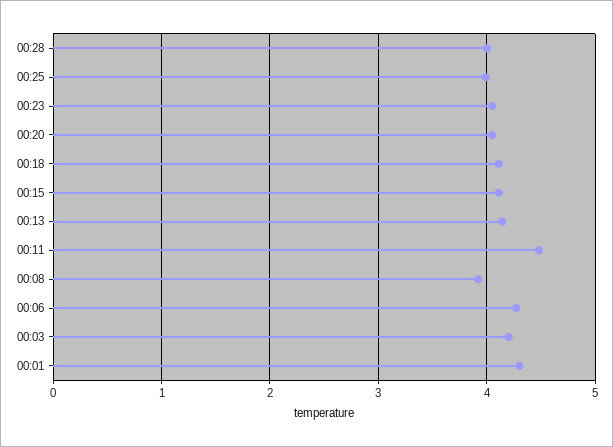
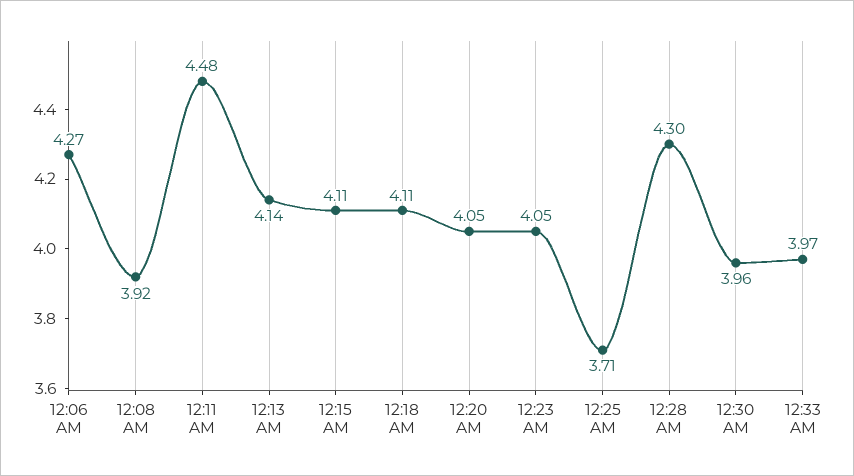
00:28: 4 -> 4.3
00:25: 4 -> 3.71
00:03: 4.2 -> none
00:01: 4.3 -> none
12:30 AM: none -> 3.96
12:33 AM: none -> 3.97

